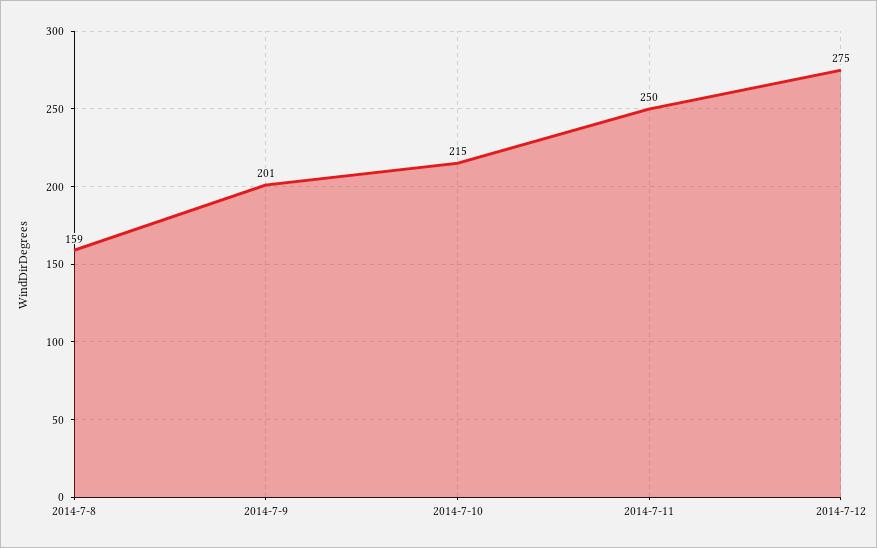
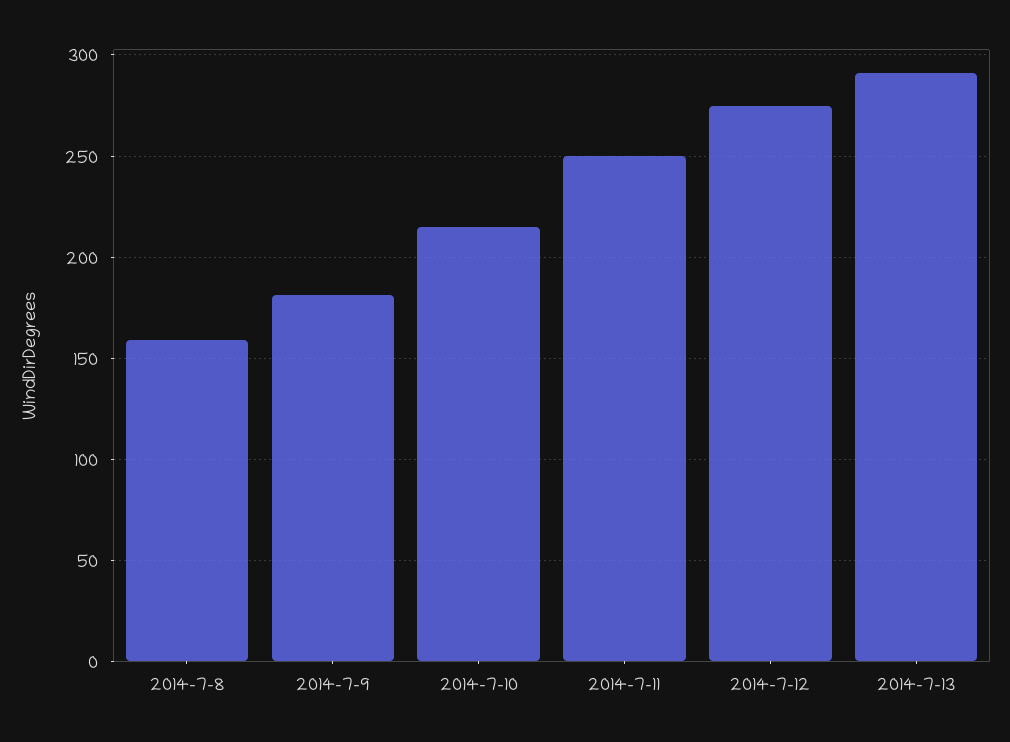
2014-7-9: 201 -> 180
2014-7-13: none -> 290

